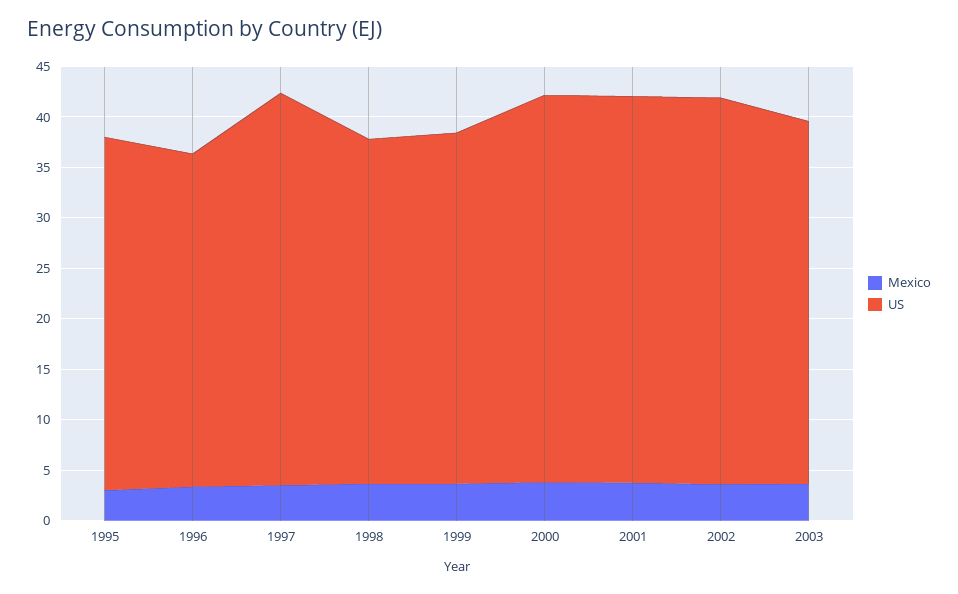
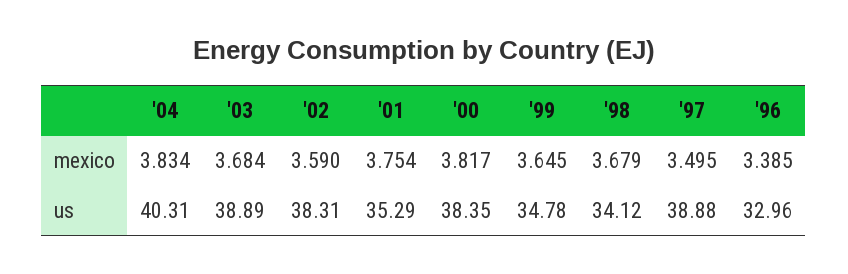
Mexico, 1995: 3 -> none
US, 1995: 35 -> none
US, 2001: 38 -> 35.29
US, 2003: 36 -> 38.89
Mexico, '04: none -> 3.834
US, '04: none -> 40.31

